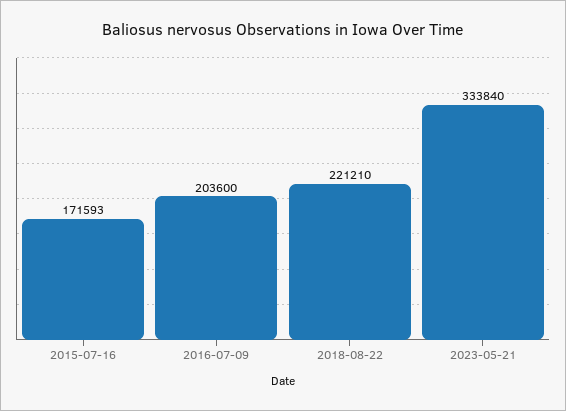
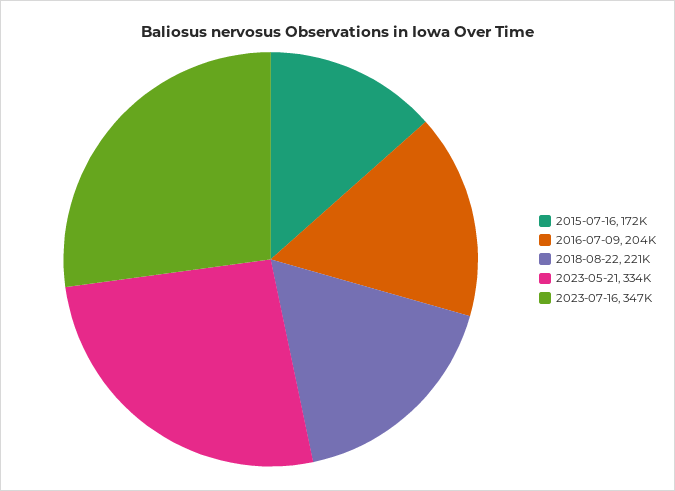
2023-07-16: none -> 347000

